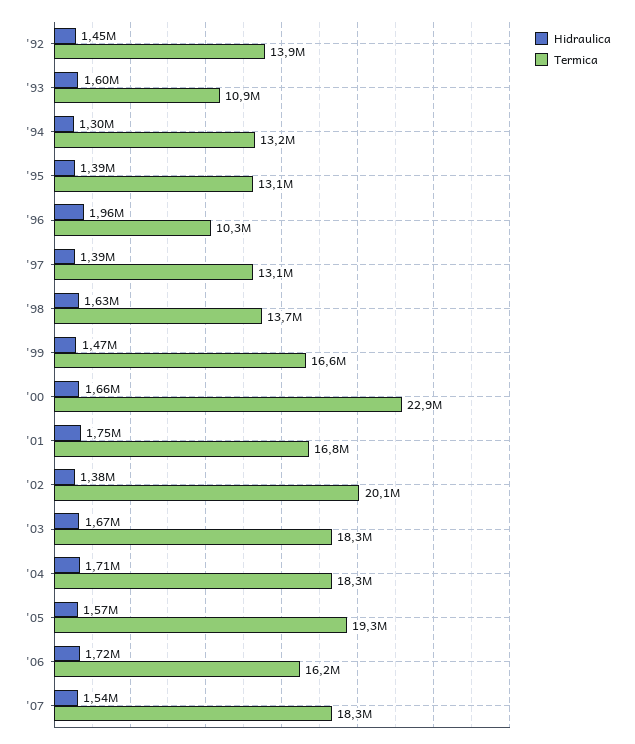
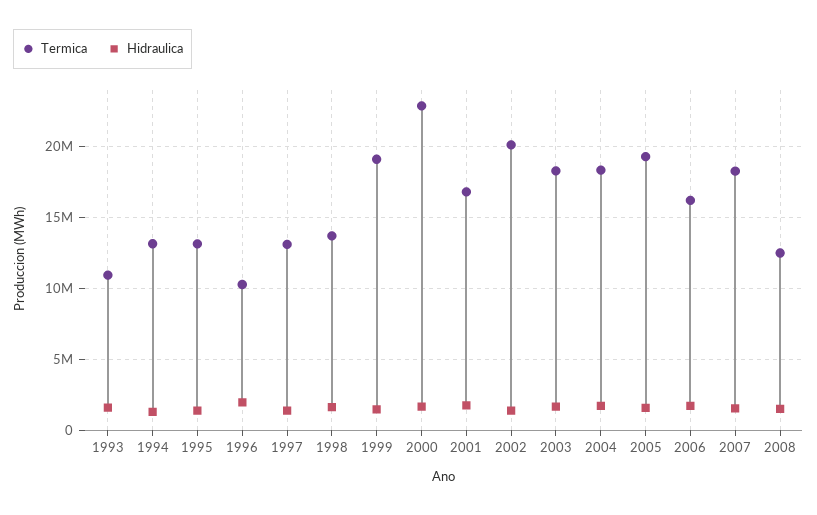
Hidraulica, '92: 1450000 -> none
Termica, '92: 13900000 -> none
Termica, '99: 16600000 -> 19000000
Termica, 2008: none -> 12500000
Hidraulica, 2008: none -> 1500000

